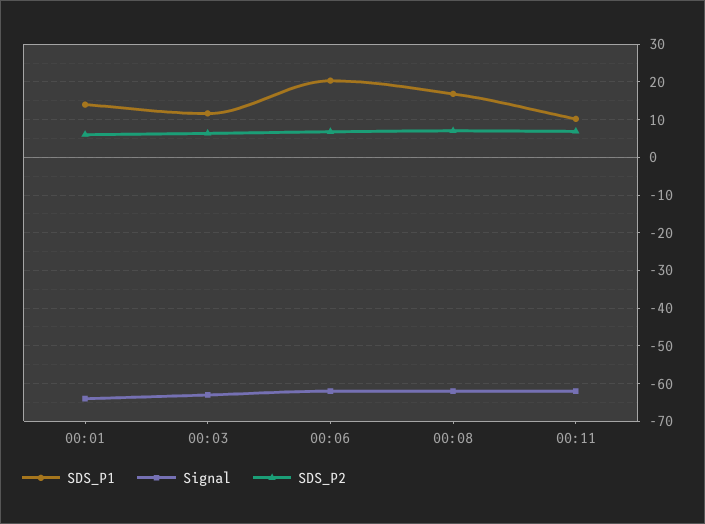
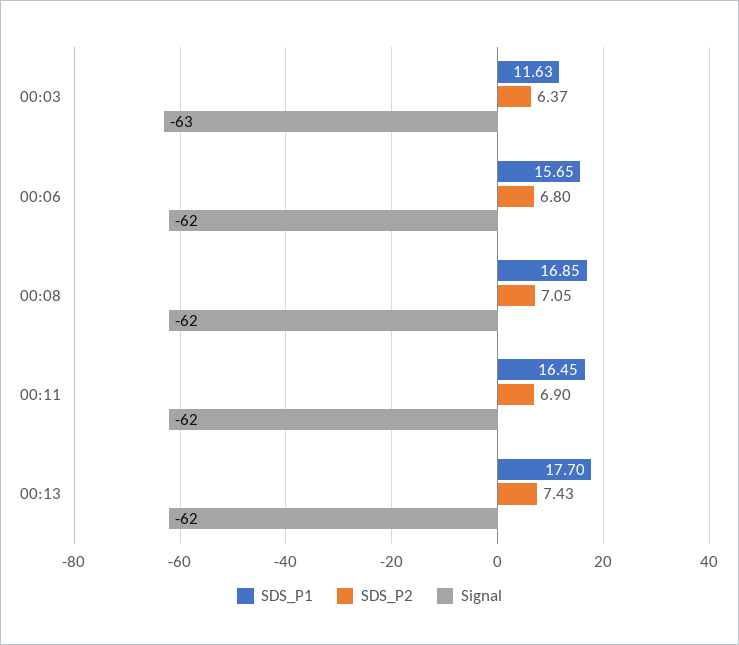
SDS_P1, 00:01: 14 -> none
Signal, 00:01: -64 -> none
SDS_P2, 00:01: 6 -> none
SDS_P1, 00:06: 20 -> 15.65
SDS_P1, 00:11: 10 -> 16.45
SDS_P1, 00:13: none -> 17.7
SDS_P2, 00:13: none -> 7.43
Signal, 00:13: none -> -62

